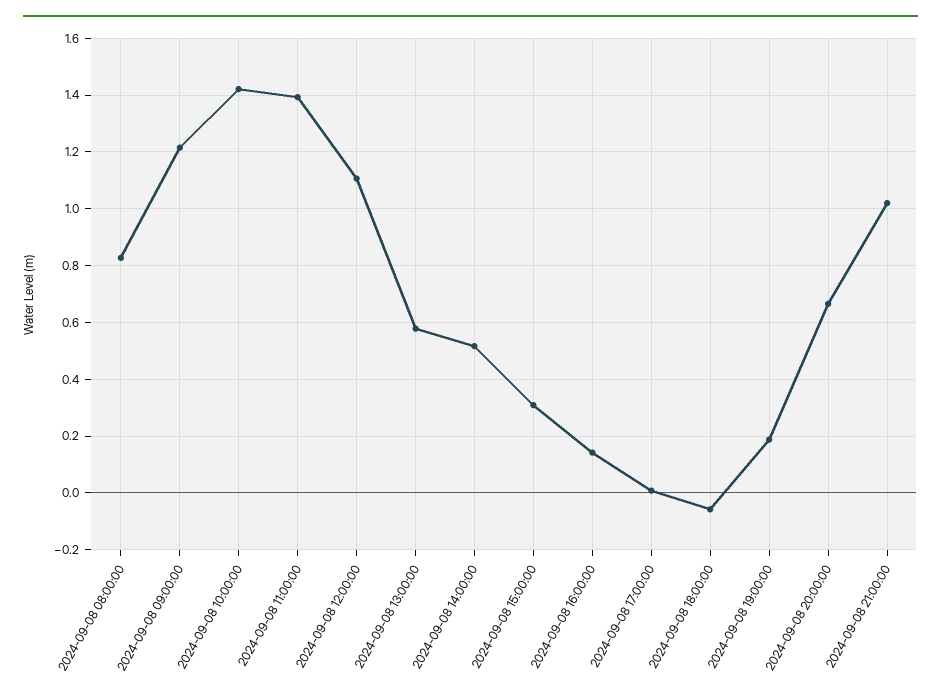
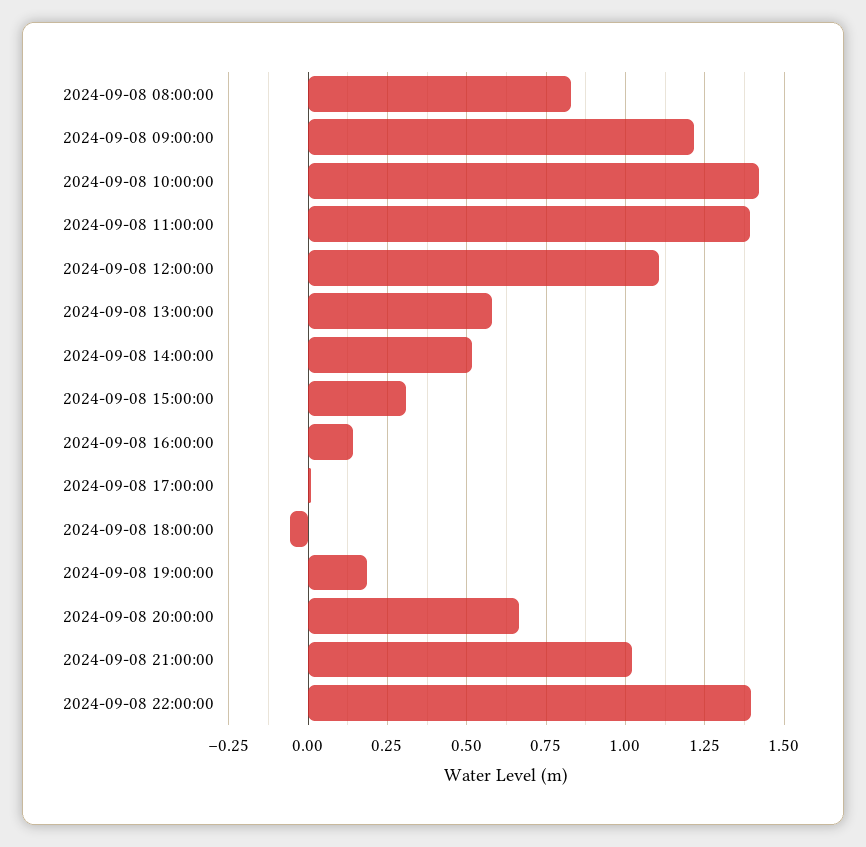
2024-09-08 22:00:00: none -> 1.4

